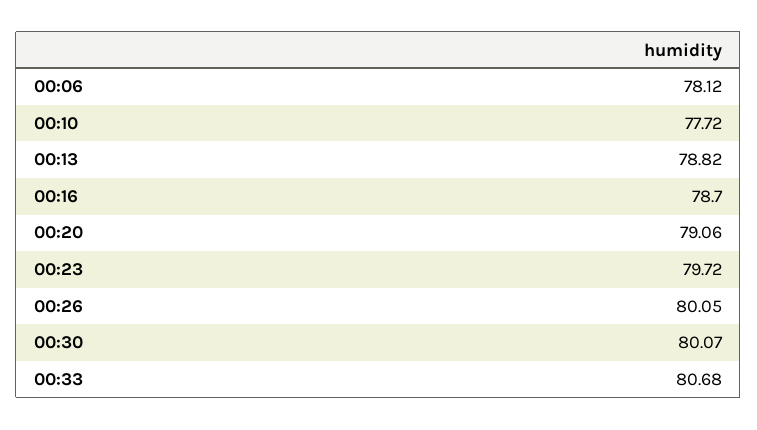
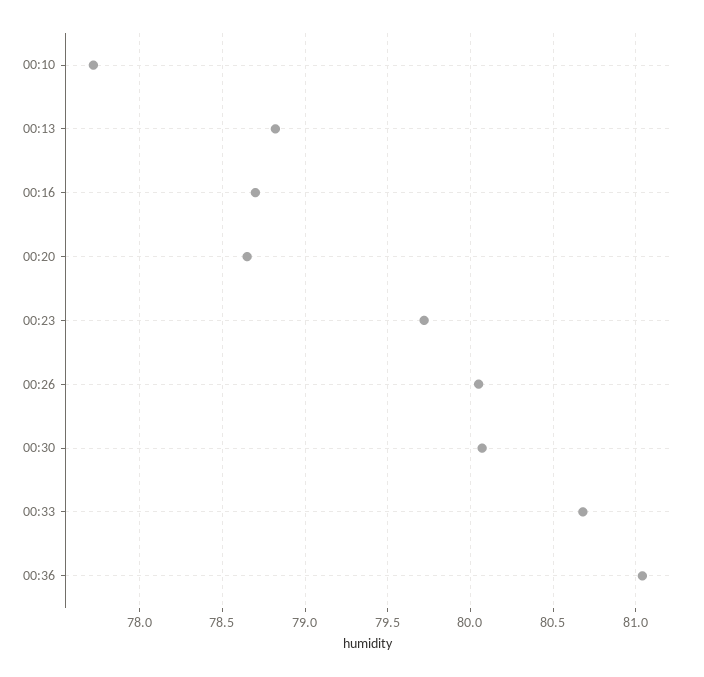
00:06: 78.12 -> none
00:20: 79.06 -> 78.65
00:36: none -> 81.05

